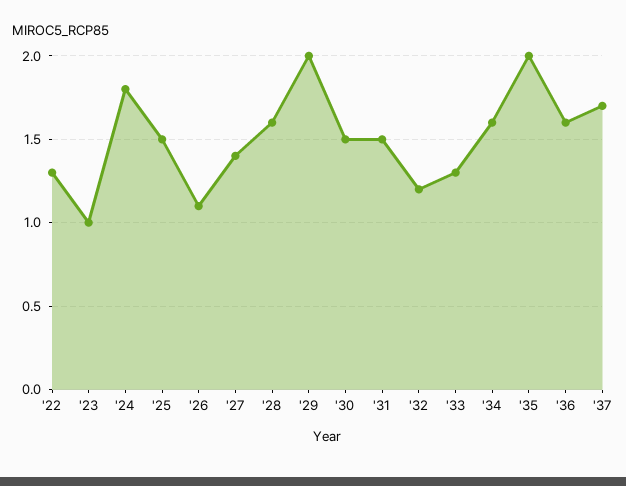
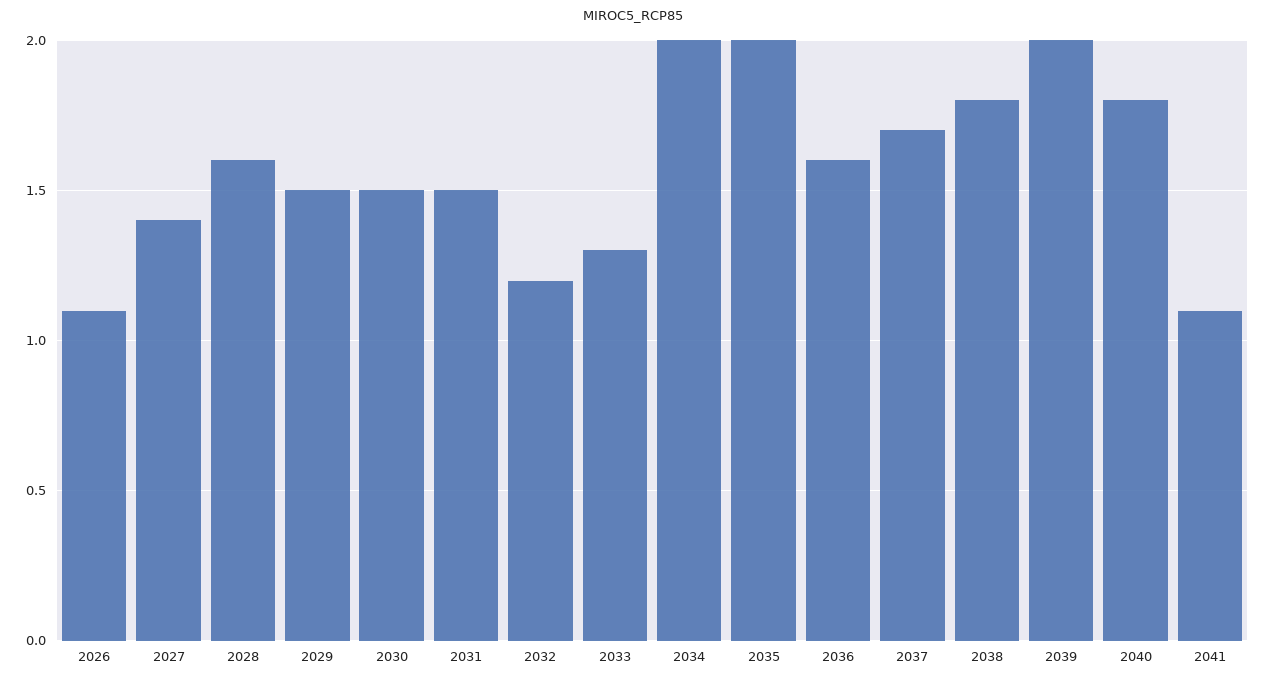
'22: 1.3 -> none
'23: 1 -> none
'24: 1.8 -> none
'25: 1.5 -> none
'29: 2 -> 1.5
'34: 1.6 -> 2
2038: none -> 1.8
2039: none -> 2
2040: none -> 1.8
2041: none -> 1.1

